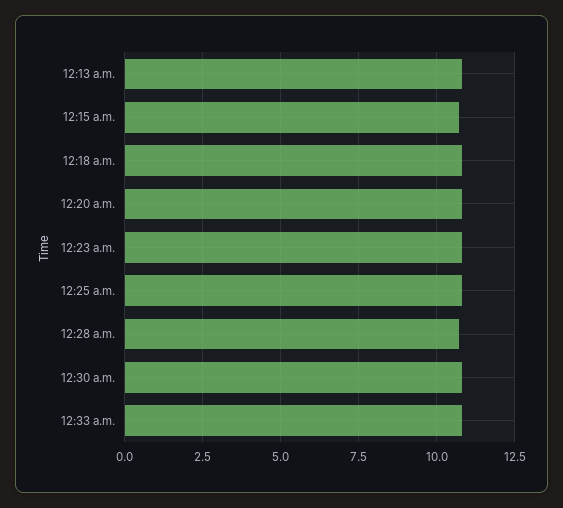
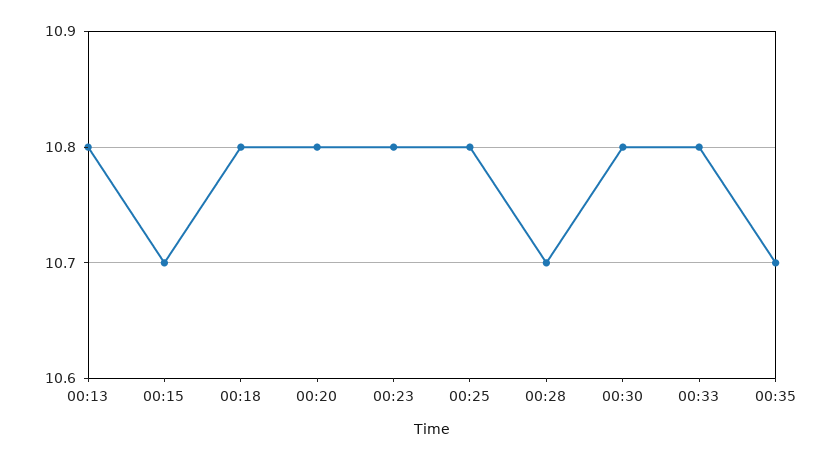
00:35: none -> 10.7

